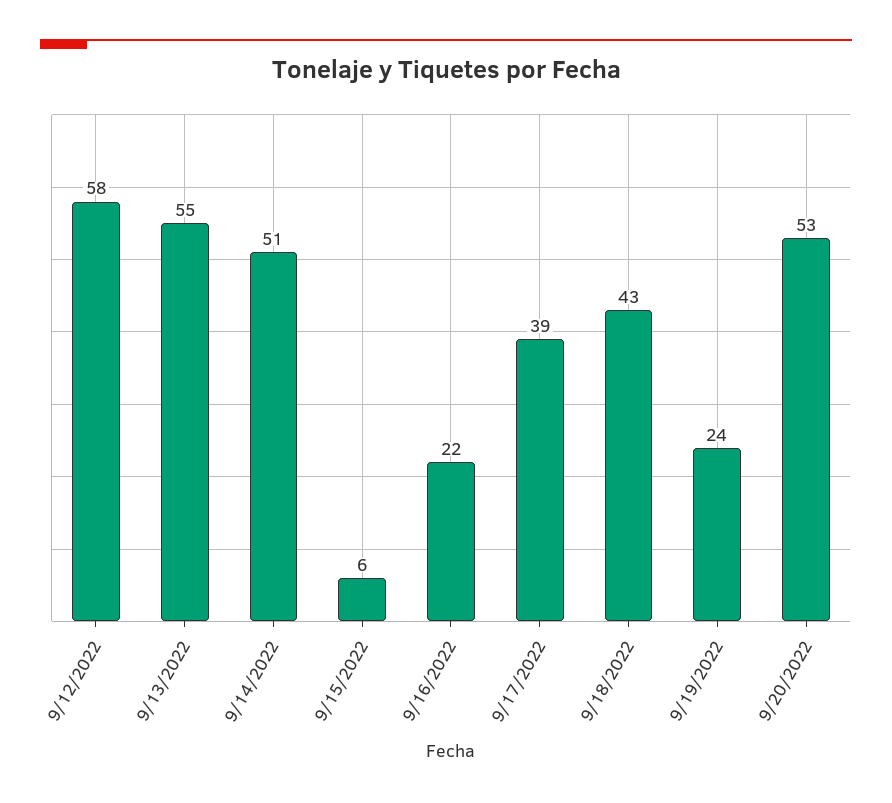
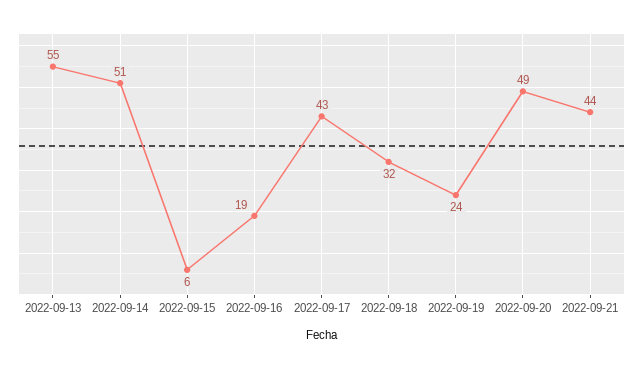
9/12/2022: 58 -> none
9/16/2022: 22 -> 19
9/17/2022: 39 -> 43
9/18/2022: 43 -> 32
9/20/2022: 53 -> 49
2022-09-21: none -> 44

